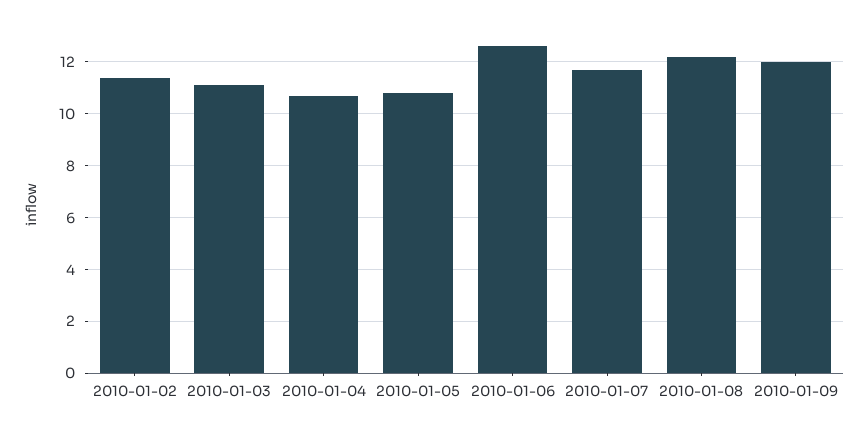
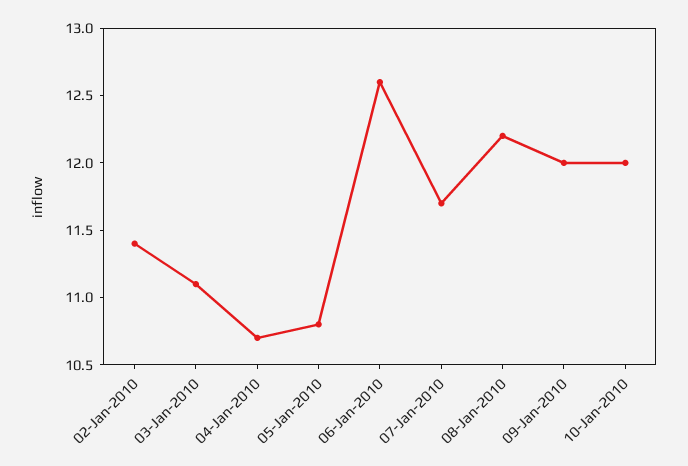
10-Jan-2010: none -> 12

